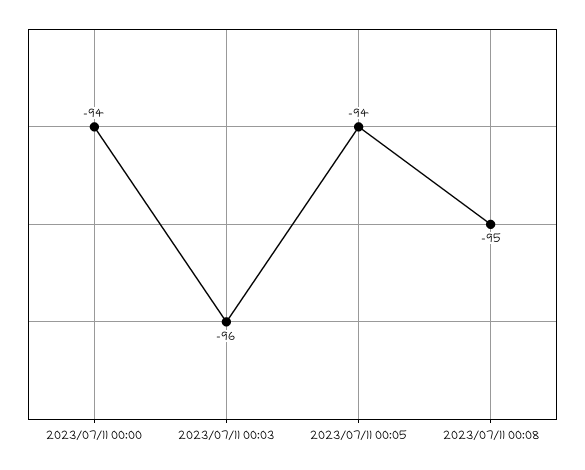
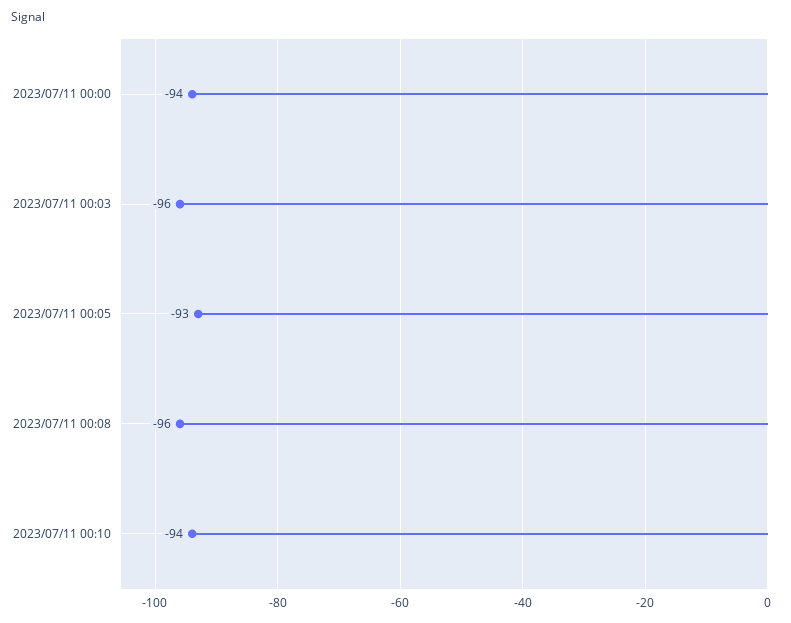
2023/07/11 00:05: -94 -> -93
2023/07/11 00:08: -95 -> -96
2023/07/11 00:10: none -> -94

